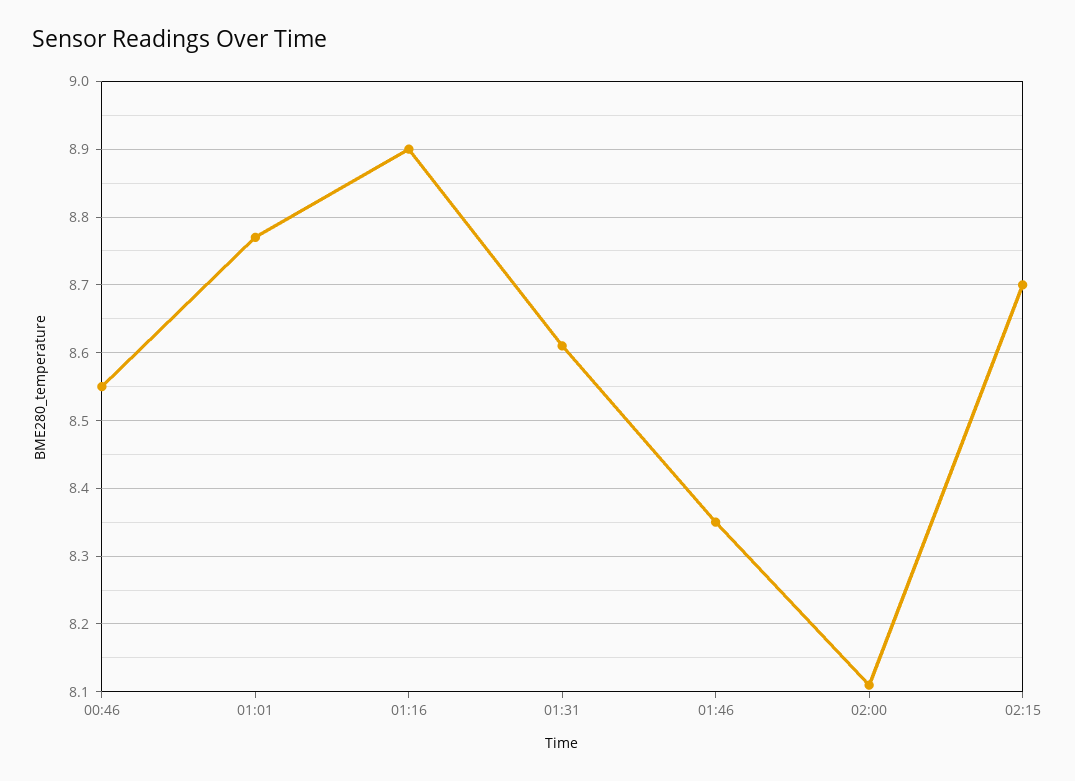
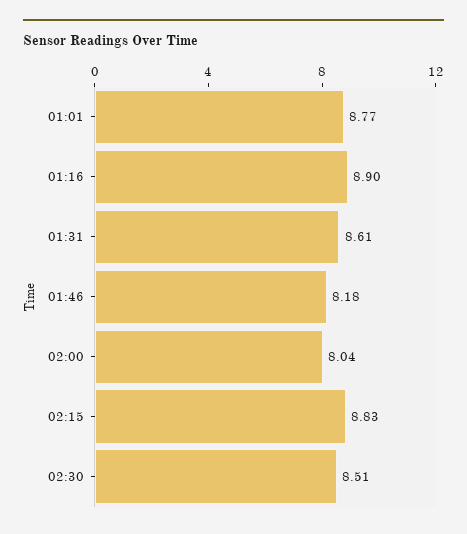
00:46: 8.55 -> none
01:46: 8.35 -> 8.18
02:00: 8.11 -> 8.04
02:15: 8.7 -> 8.83
02:30: none -> 8.51

